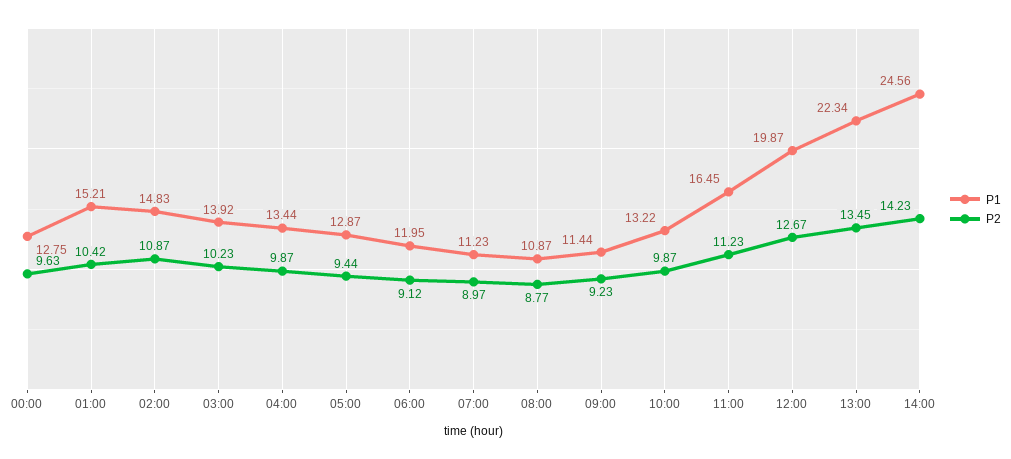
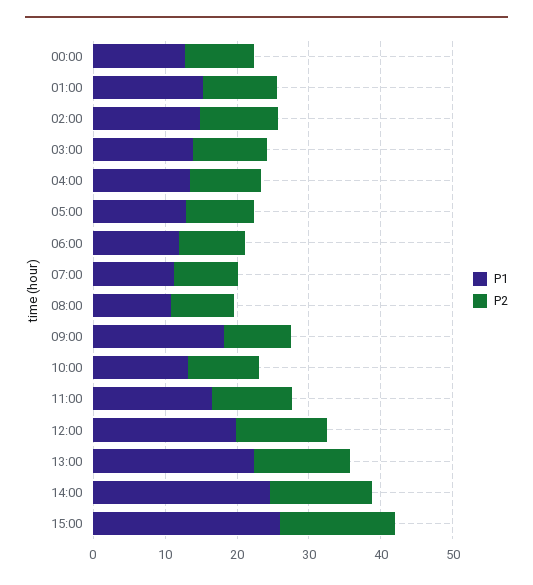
P1, 09:00: 11.44 -> 18
P1, 15:00: none -> 26
P2, 15:00: none -> 16

